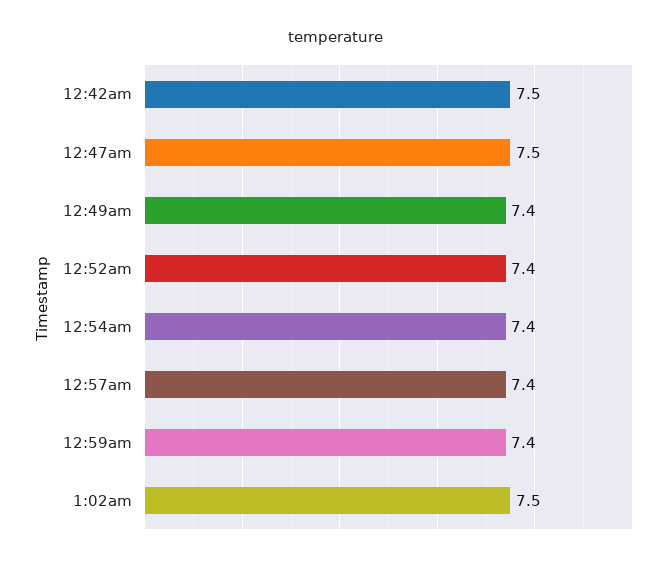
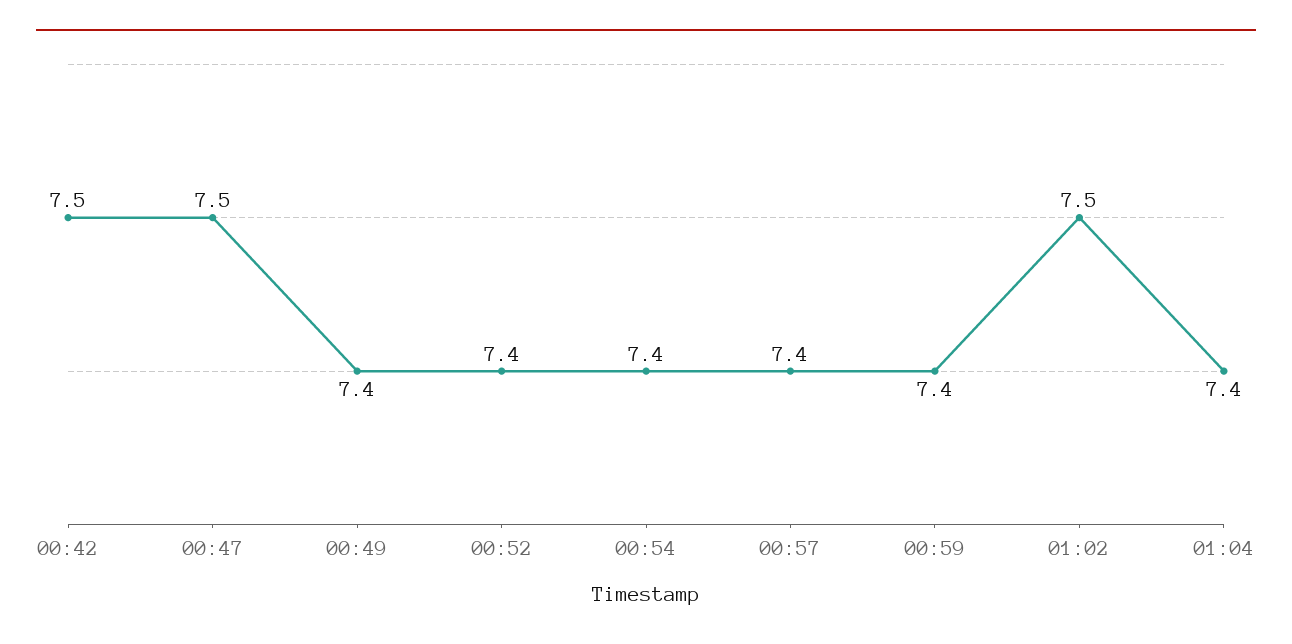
01:04: none -> 7.4

